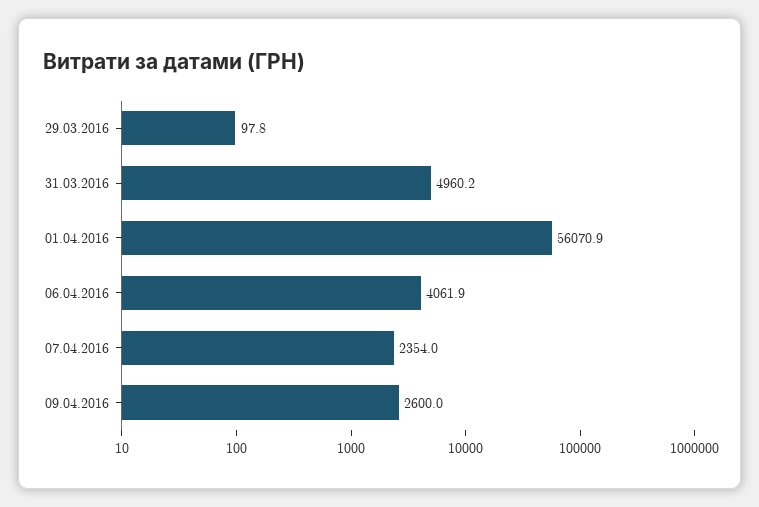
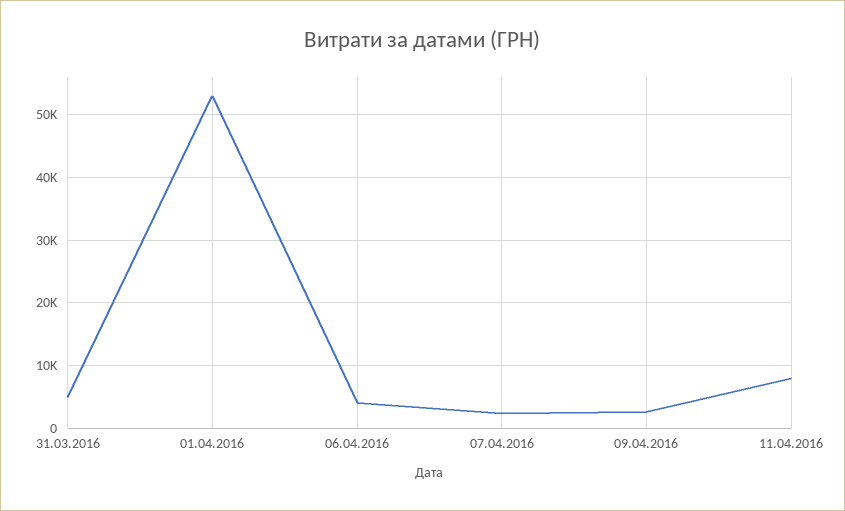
29.03.2016: 97.8 -> none
01.04.2016: 56070.9 -> 53000
11.04.2016: none -> 8000

